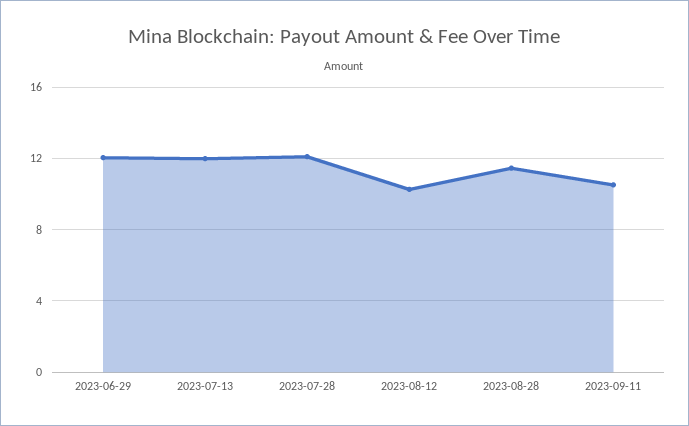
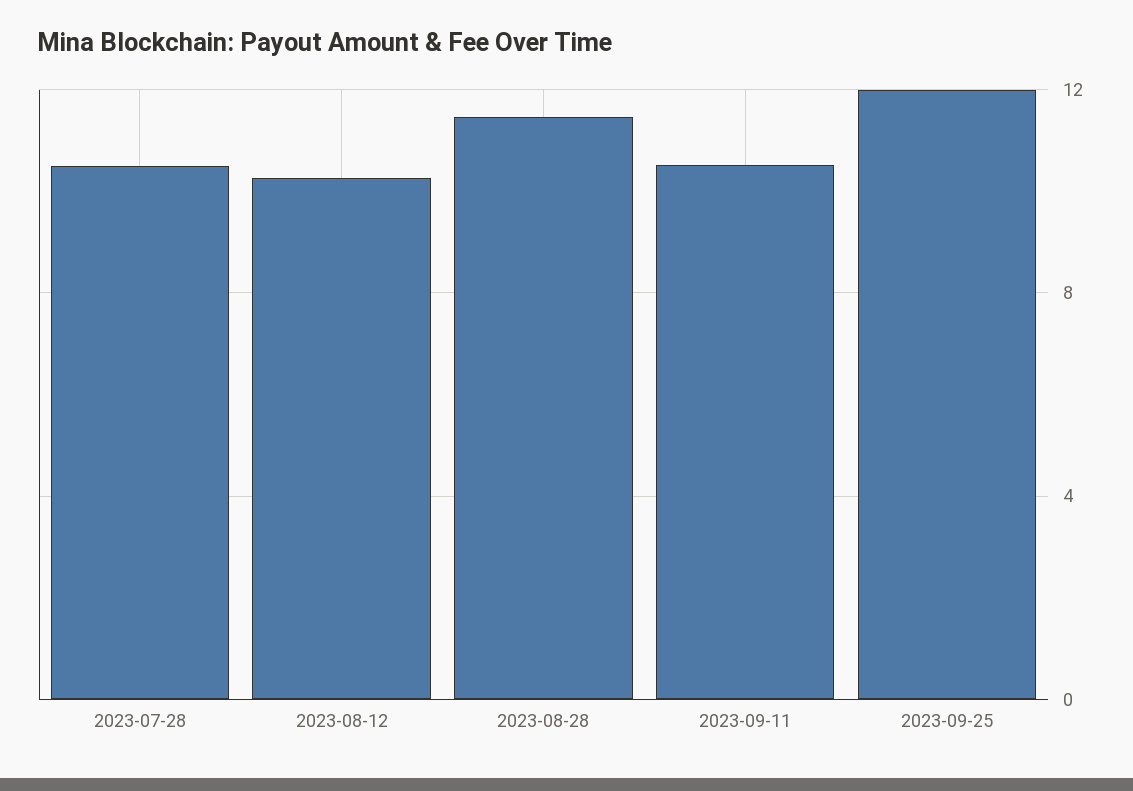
2023-06-29: 12 -> none
2023-07-13: 12 -> none
2023-07-28: 12 -> 10.5
2023-09-25: none -> 12

